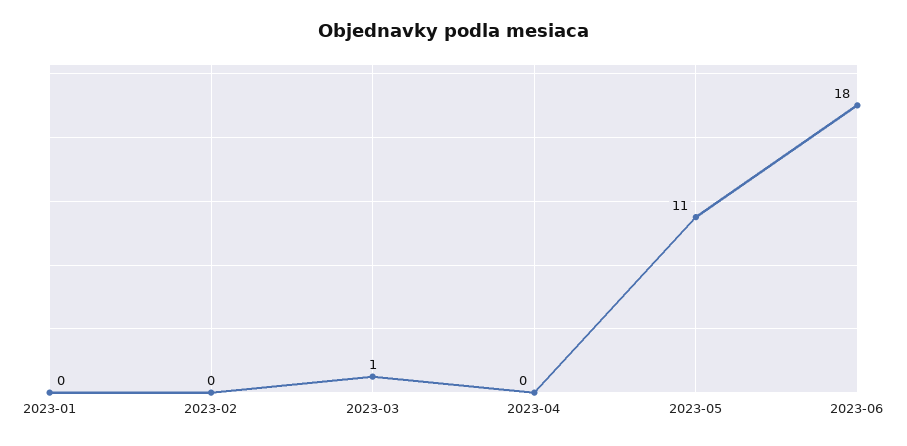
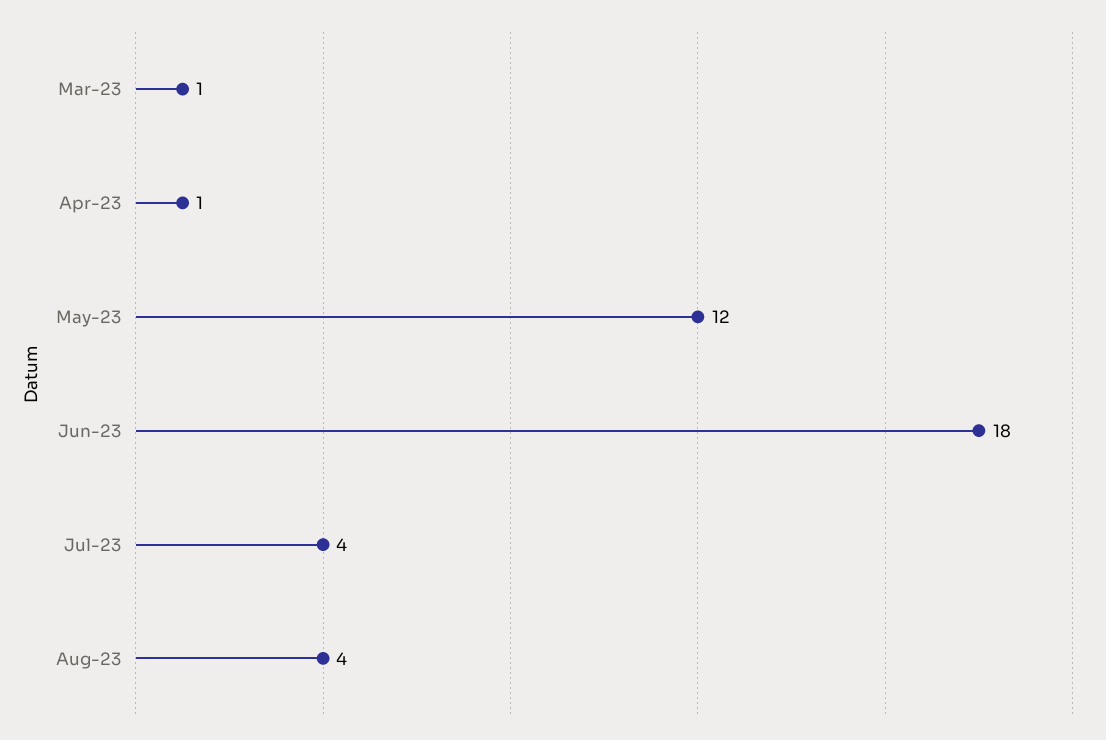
2023-01: 0 -> none
2023-02: 0 -> none
2023-04: 0 -> 1
2023-05: 11 -> 12
Jul-23: none -> 4
Aug-23: none -> 4

